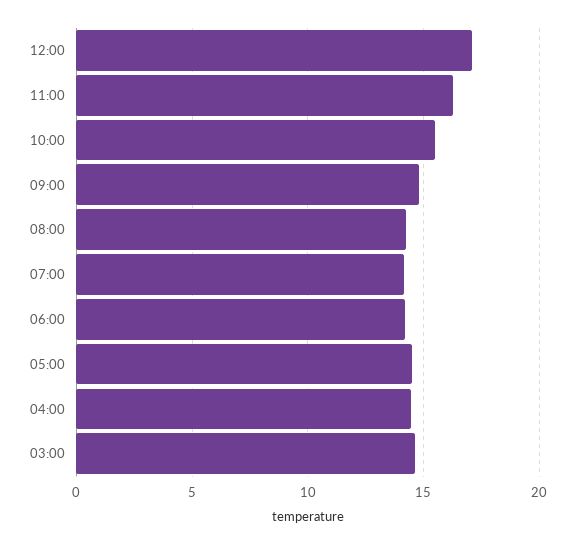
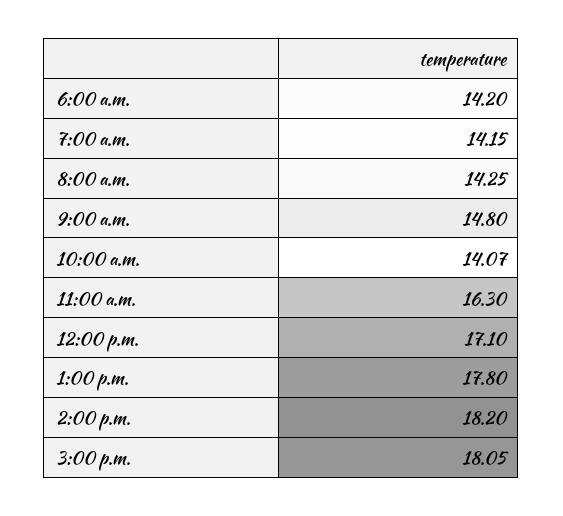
10:00: 15.5 -> 14.07
05:00: 14.5 -> none
04:00: 14.5 -> none
03:00: 14.5 -> none
1:00 p.m.: none -> 17.8
2:00 p.m.: none -> 18.2
3:00 p.m.: none -> 18.05

